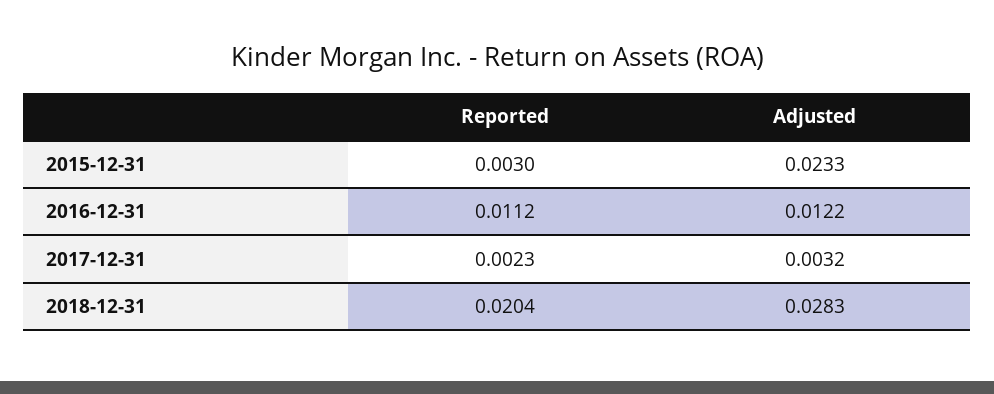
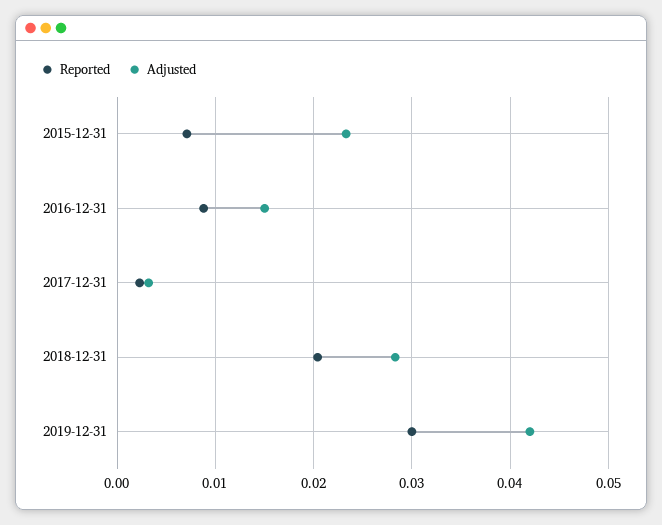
Reported, 2015-12-31: 0.003 -> 0.007
Reported, 2016-12-31: 0.0112 -> 0.009
Adjusted, 2016-12-31: 0.0122 -> 0.015
Reported, 2019-12-31: none -> 0.03
Adjusted, 2019-12-31: none -> 0.042

